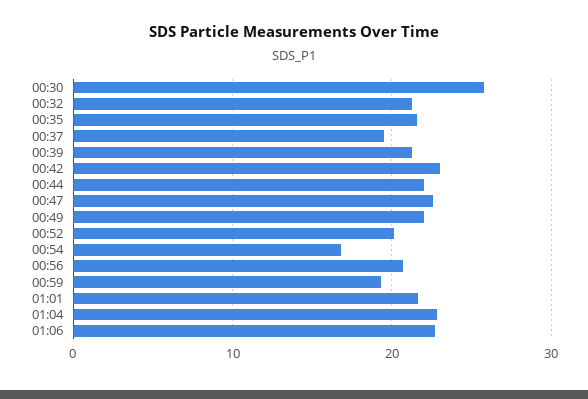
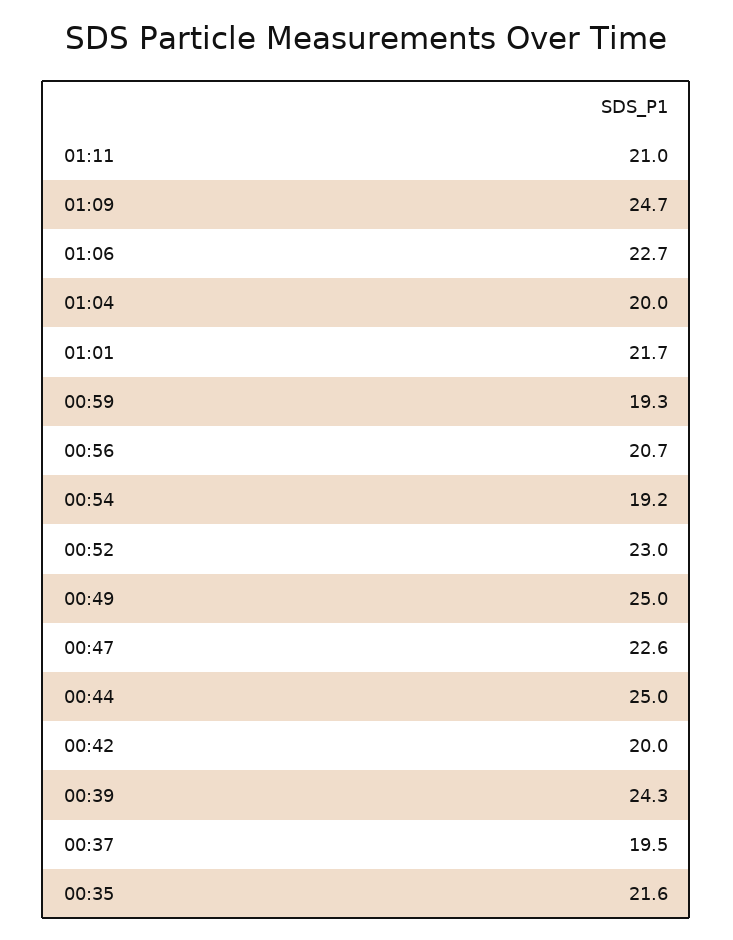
00:30: 26 -> none
00:32: 21 -> none
00:39: 21 -> 24.3
00:42: 23 -> 20
00:44: 22 -> 25
00:49: 22 -> 25
00:52: 20 -> 23
00:54: 17 -> 19.2
01:04: 23 -> 20
01:11: none -> 21
01:09: none -> 24.7

